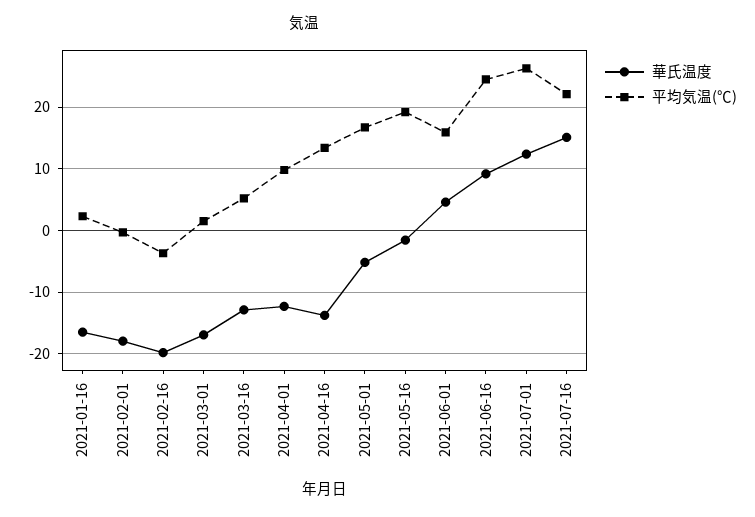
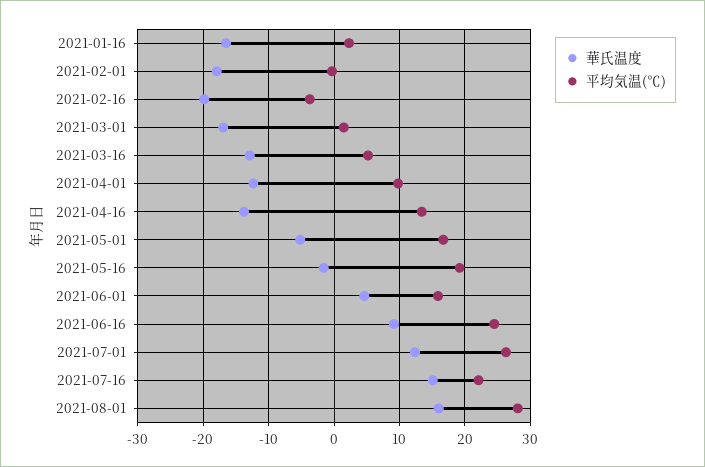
華氏温度, 2021-08-01: none -> 16
平均気温(℃), 2021-08-01: none -> 28

